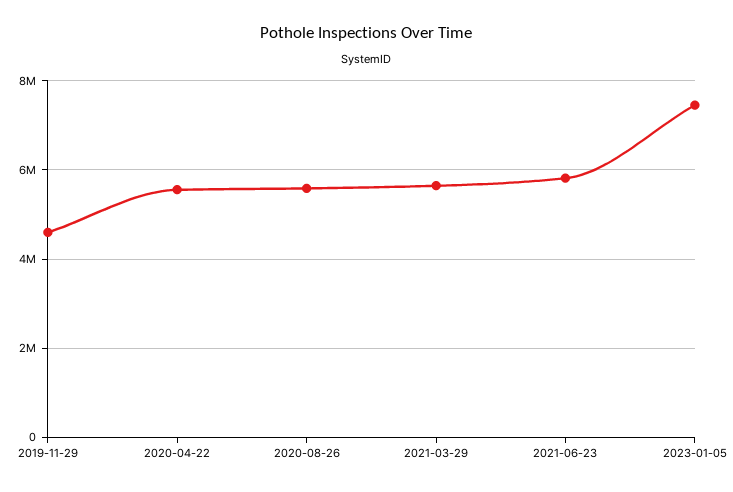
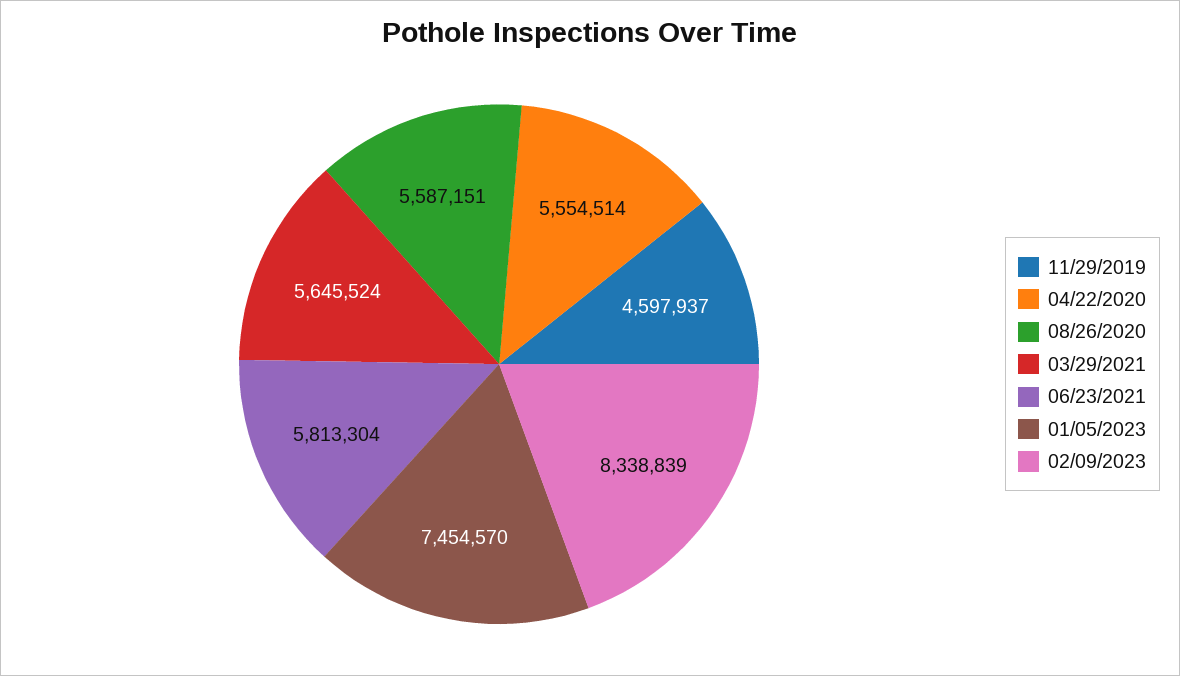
02/09/2023: none -> 8338839

